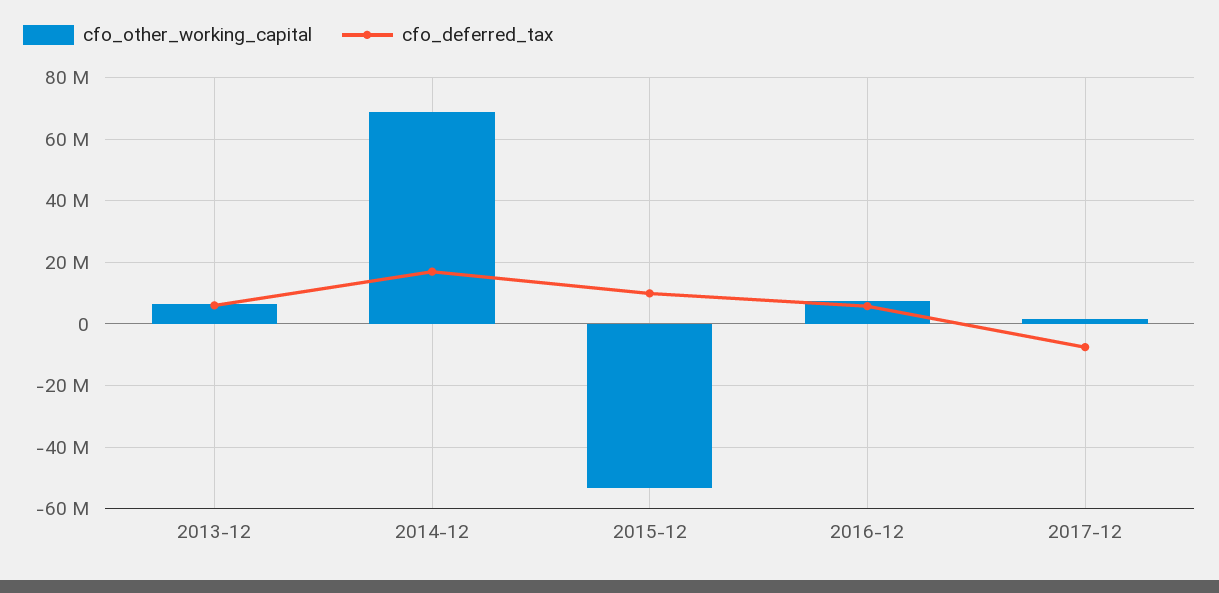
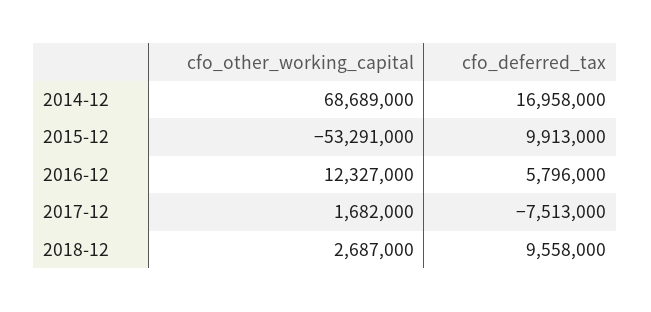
cfo_other_working_capital, 2013-12: 6000000 -> none
cfo_deferred_tax, 2013-12: 6000000 -> none
cfo_other_working_capital, 2016-12: 8000000 -> 12327000
cfo_other_working_capital, 2018-12: none -> 2687000
cfo_deferred_tax, 2018-12: none -> 9558000

